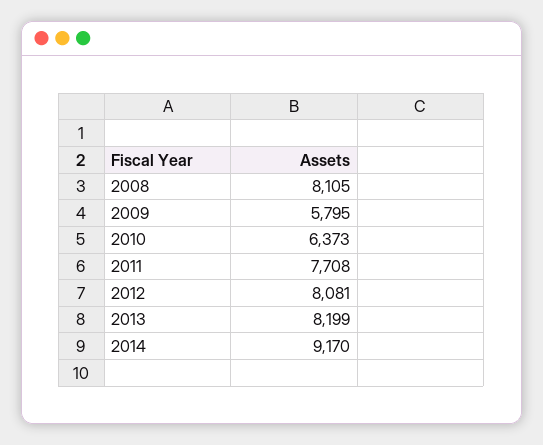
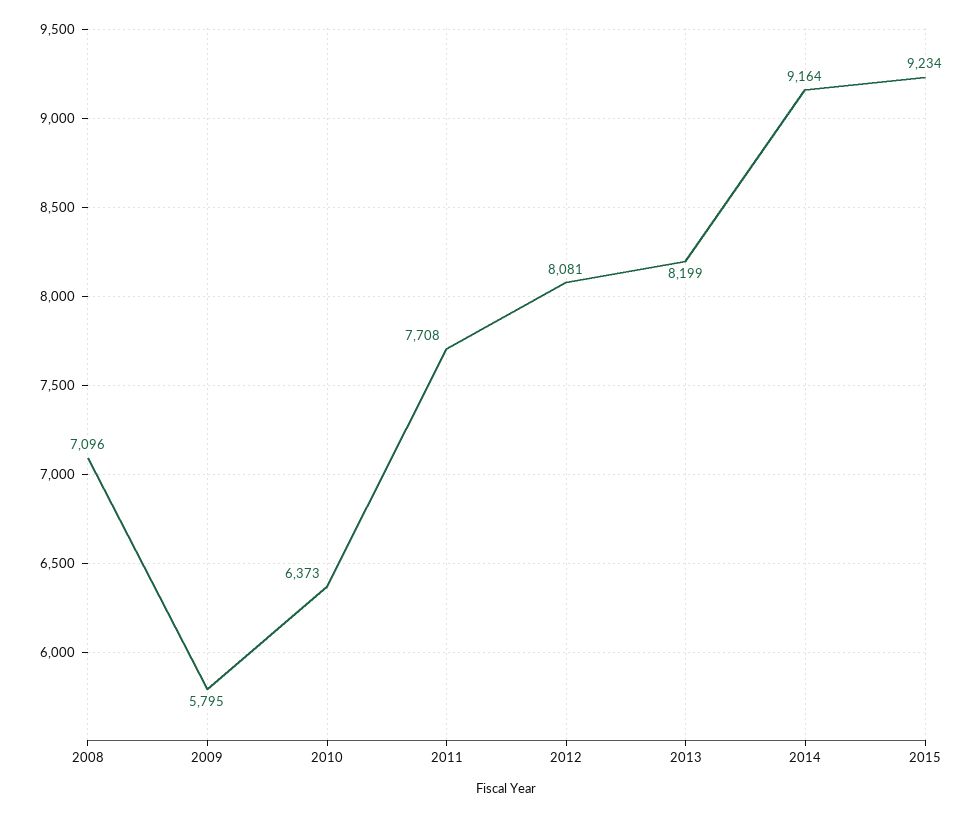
2008: 8105 -> 7096
2014: 9170 -> 9164
2015: none -> 9234

